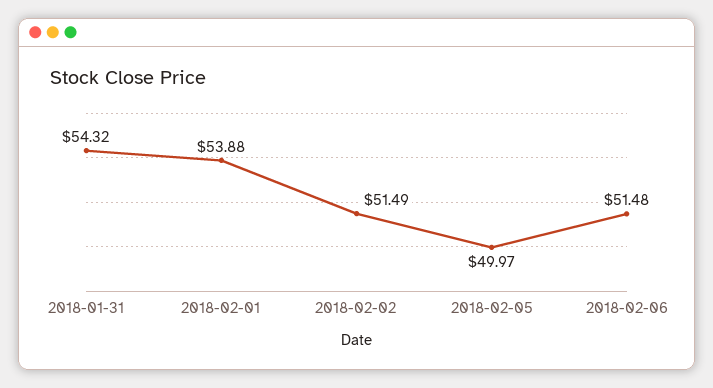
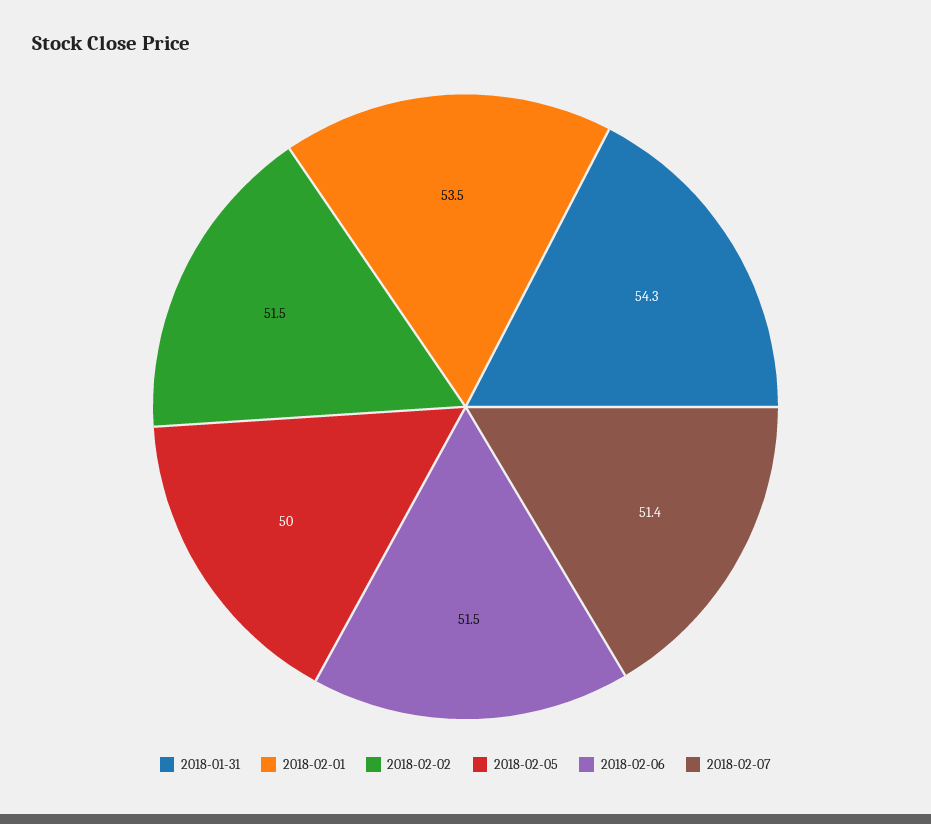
2018-02-01: 53.88 -> 53.5
2018-02-07: none -> 51.4

